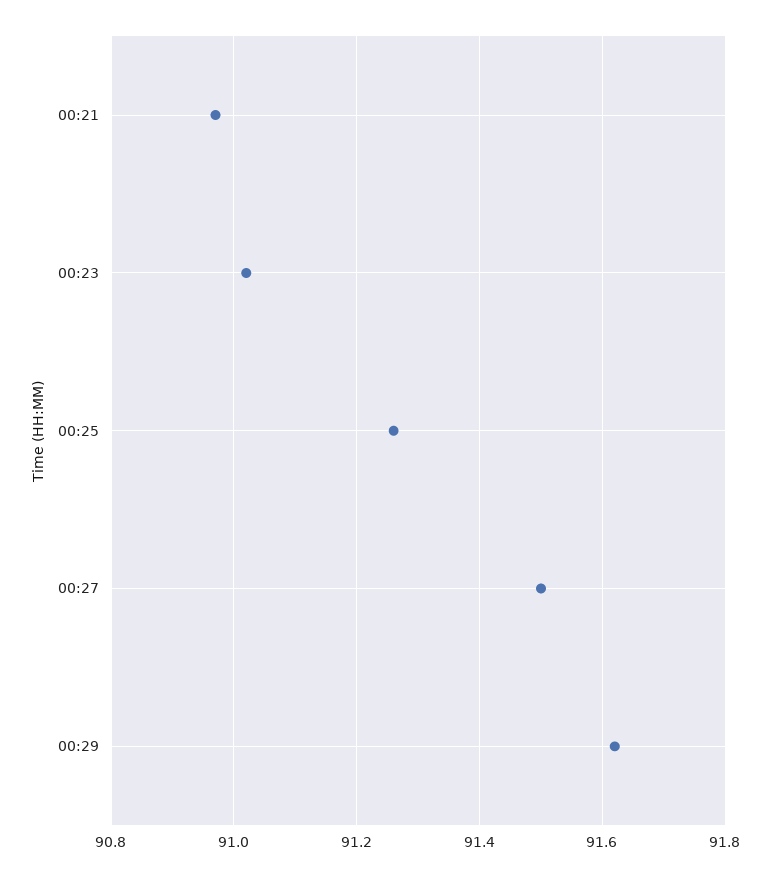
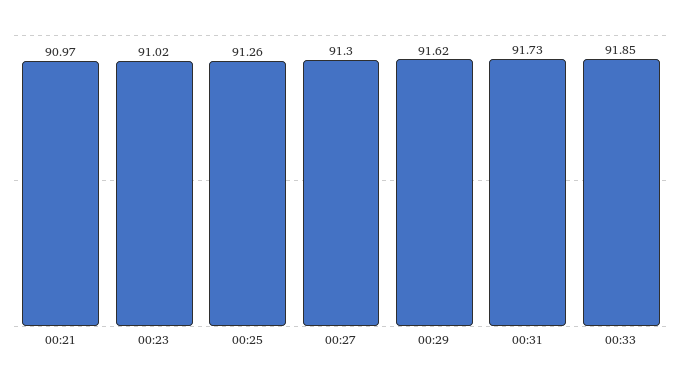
00:27: 91.5 -> 91.3
00:31: none -> 91.73
00:33: none -> 91.85

